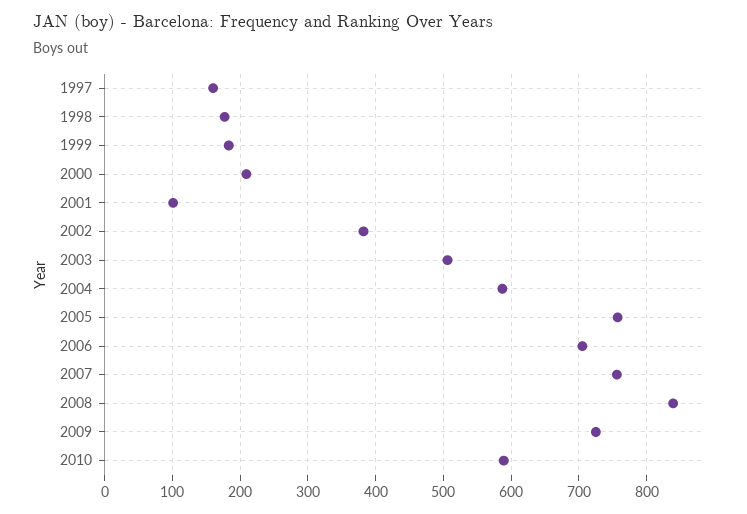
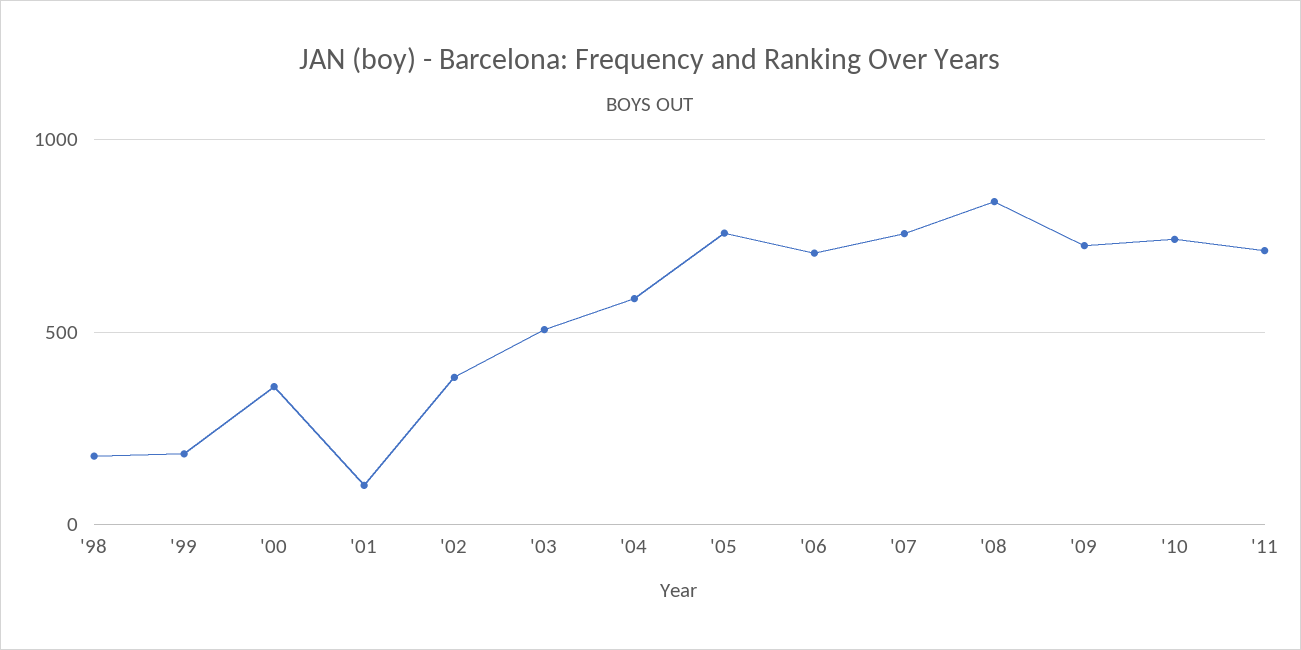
1997: 160 -> none
2000: 210 -> 350
2010: 590 -> 750
'11: none -> 700

